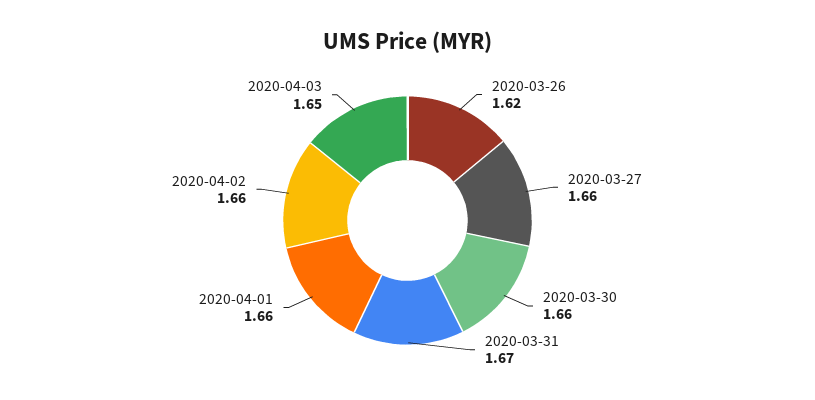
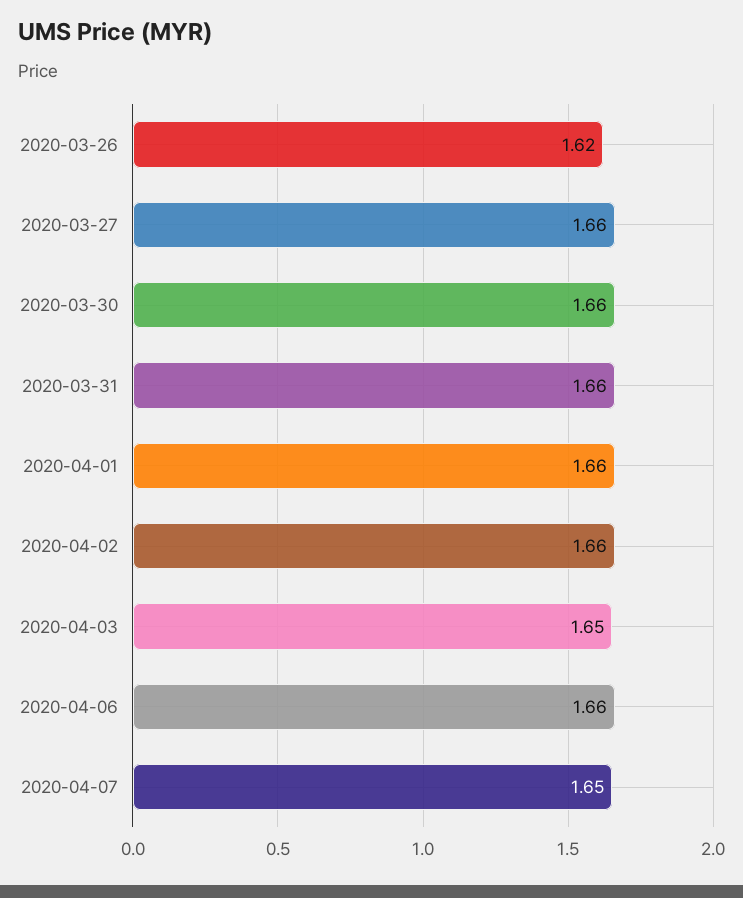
2020-03-31: 1.67 -> 1.66
2020-04-06: none -> 1.66
2020-04-07: none -> 1.65

